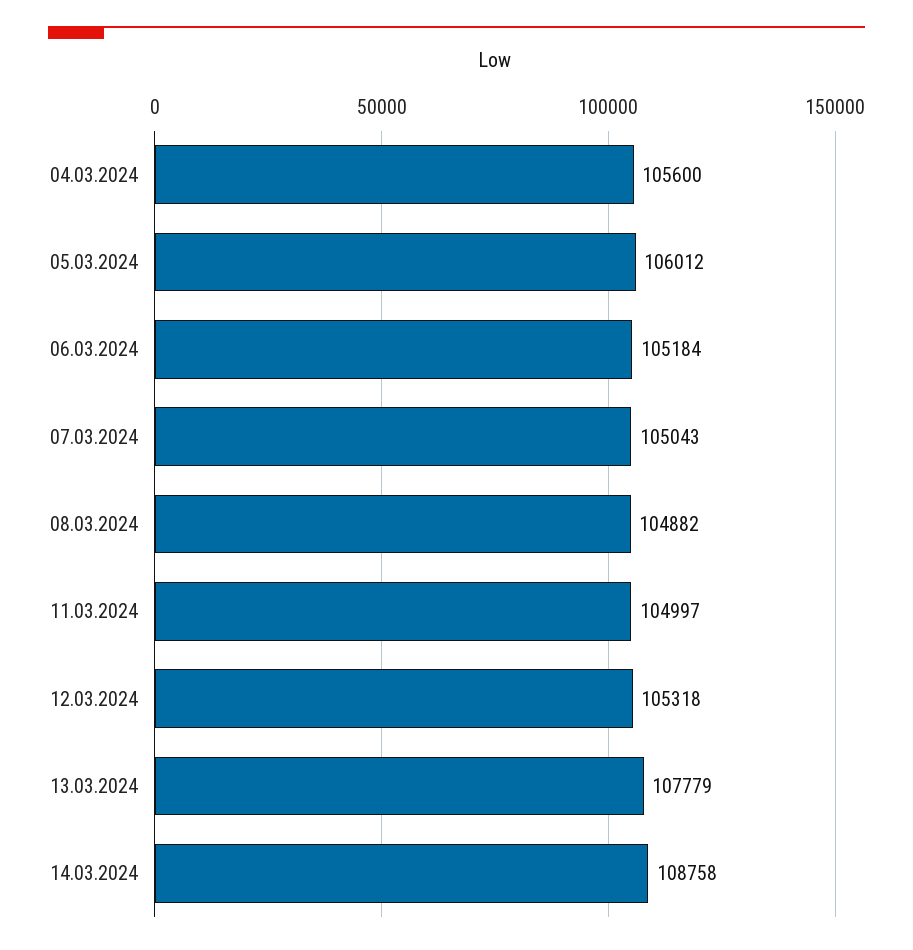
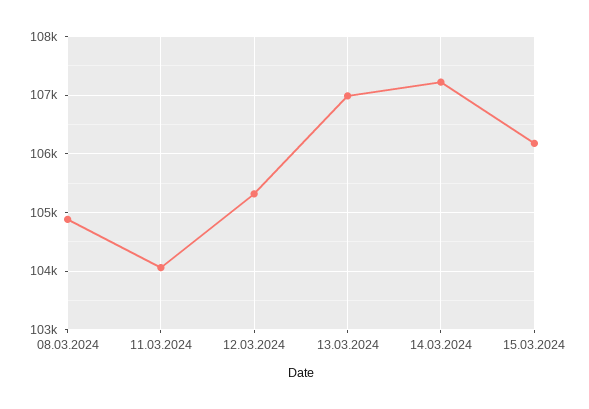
04.03.2024: 105600 -> none
05.03.2024: 106012 -> none
06.03.2024: 105184 -> none
07.03.2024: 105043 -> none
11.03.2024: 104997 -> 104000
13.03.2024: 107779 -> 107000
14.03.2024: 108758 -> 107200
15.03.2024: none -> 106200

